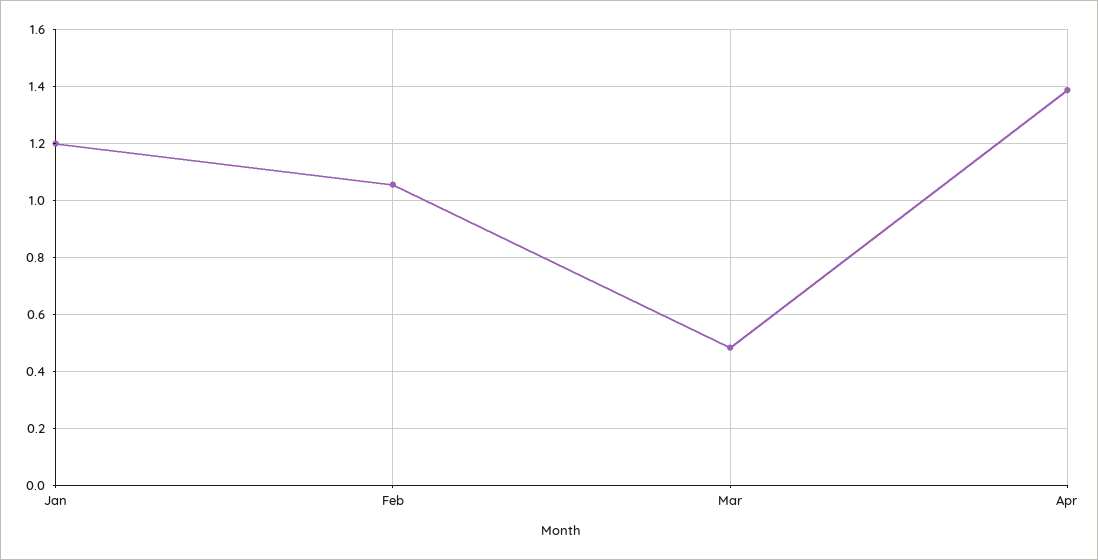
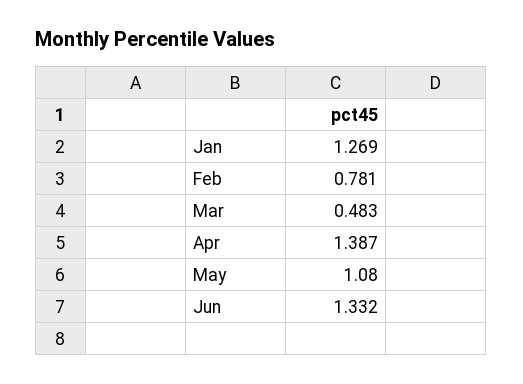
Jan: 1.2 -> 1.269
Feb: 1.05 -> 0.781
May: none -> 1.08
Jun: none -> 1.332

